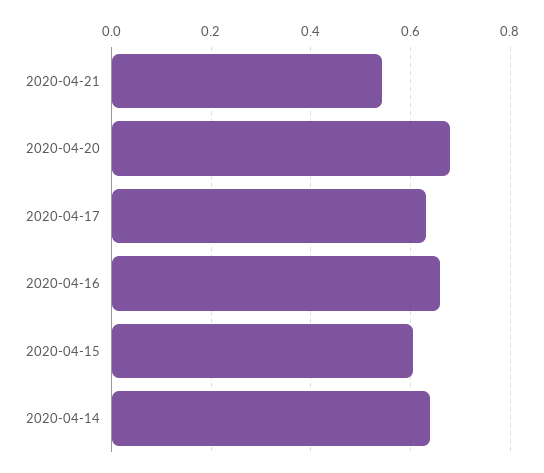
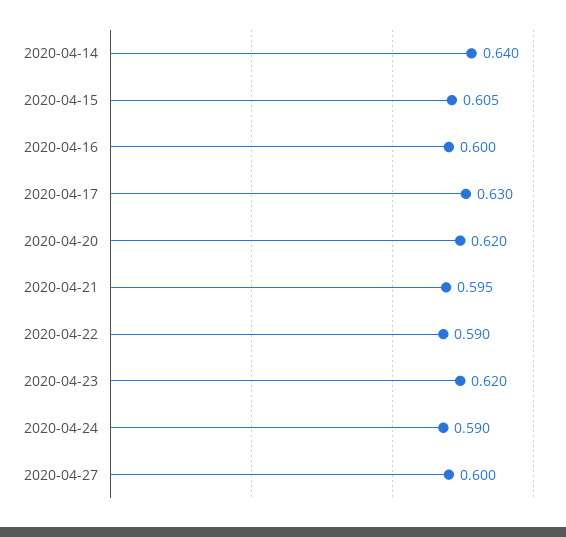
2020-04-21: 0.54 -> 0.595
2020-04-20: 0.68 -> 0.62
2020-04-16: 0.66 -> 0.6
2020-04-22: none -> 0.59
2020-04-23: none -> 0.62
2020-04-24: none -> 0.59
2020-04-27: none -> 0.6

